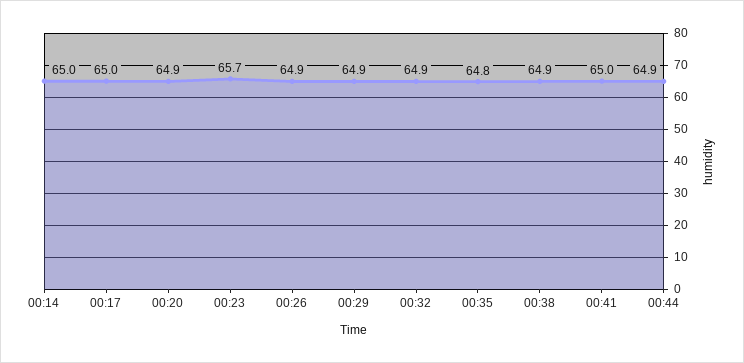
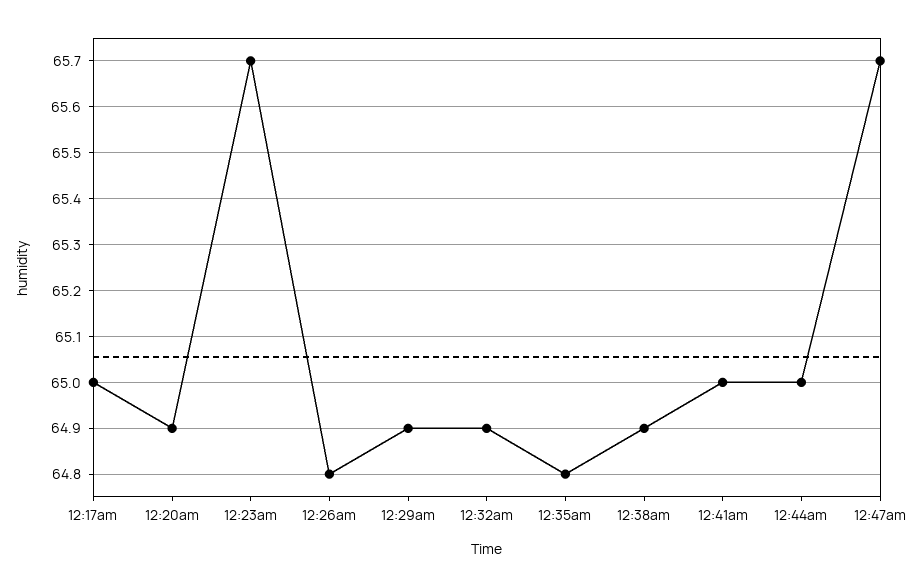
00:14: 65 -> none
00:26: 64.9 -> 64.8
00:44: 64.9 -> 65
12:47am: none -> 65.7

